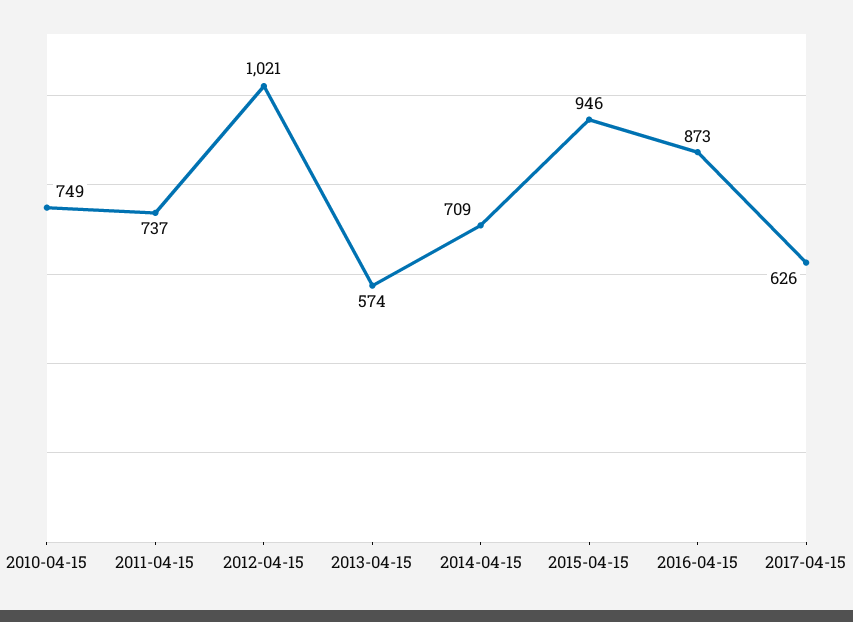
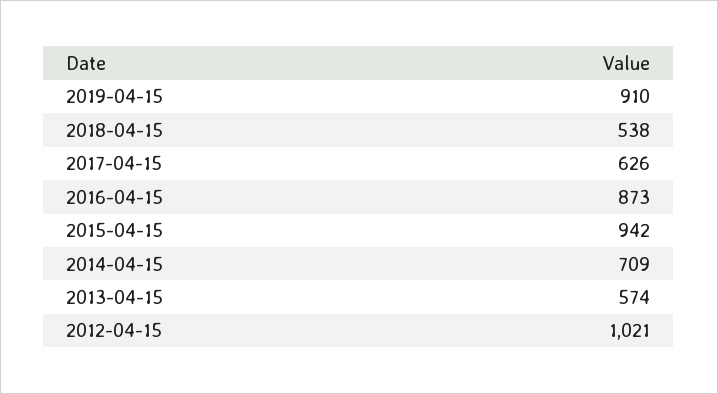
2010-04-15: 749 -> none
2011-04-15: 737 -> none
2015-04-15: 946 -> 942
2019-04-15: none -> 910
2018-04-15: none -> 538

